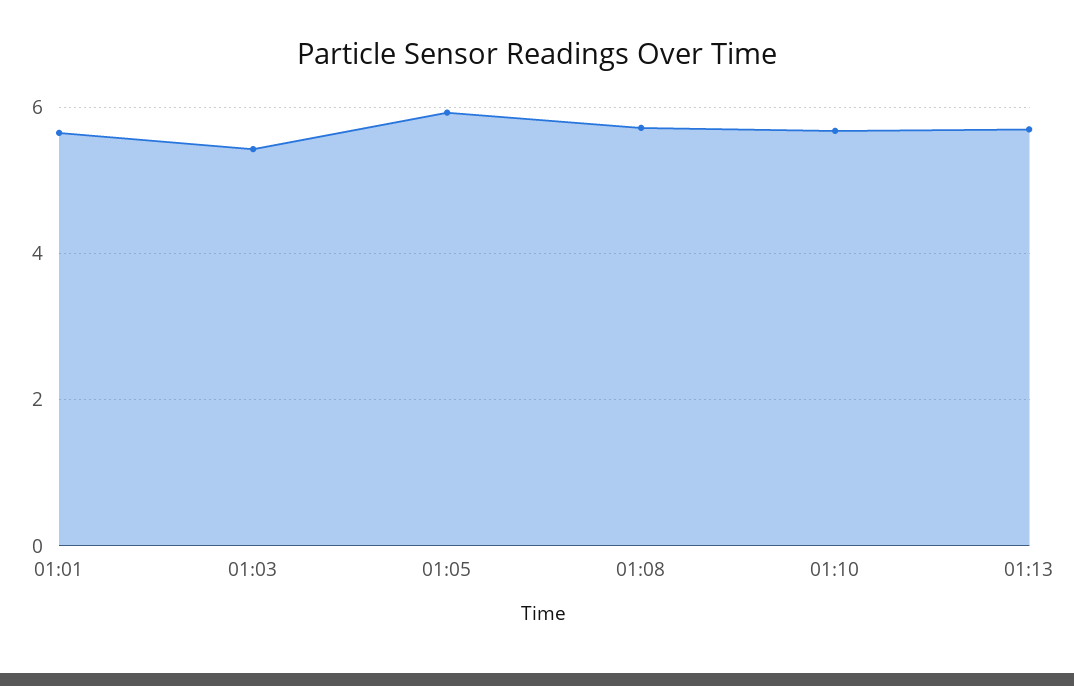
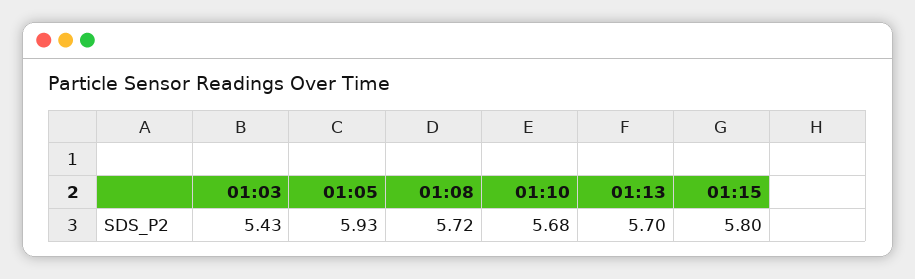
01:01: 5.6 -> none
01:15: none -> 5.8

